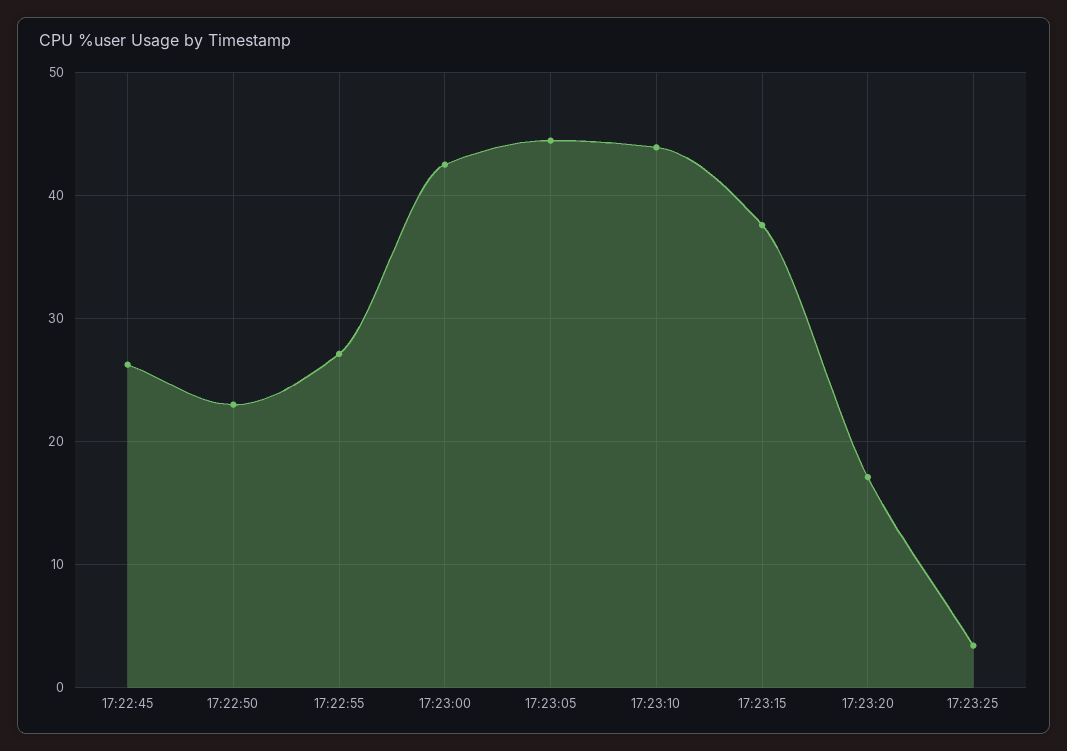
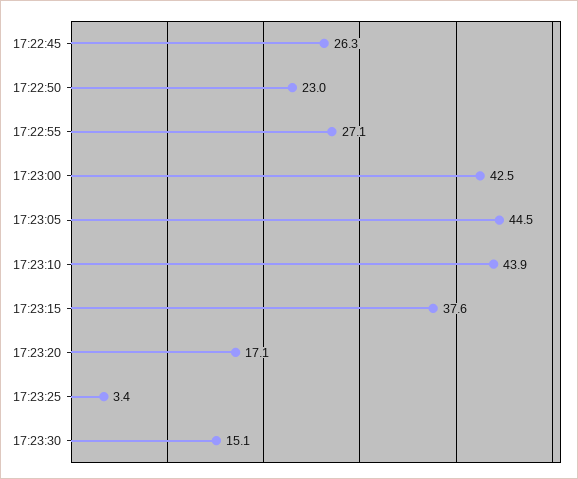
17:23:30: none -> 15.1

